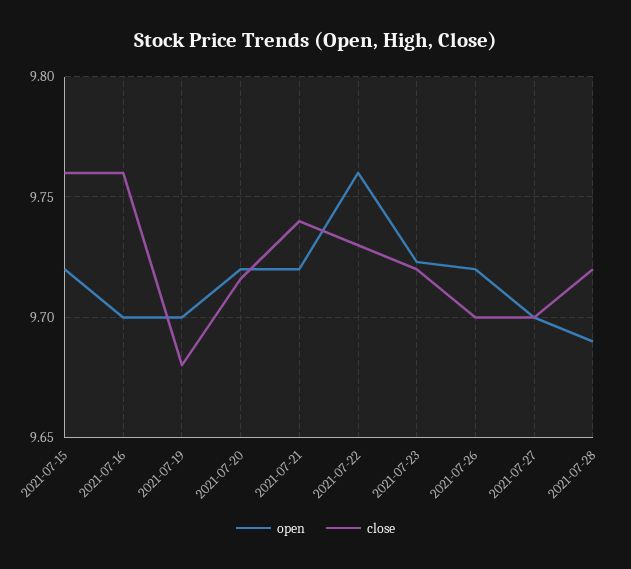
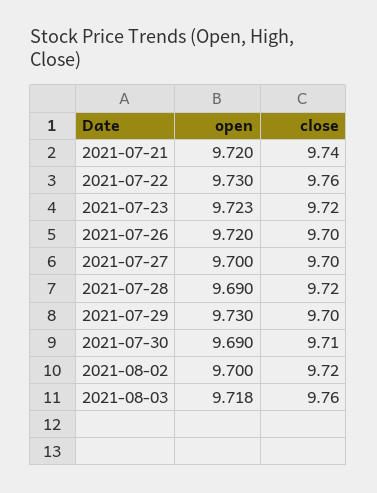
open, 2021-07-15: 9.72 -> none
close, 2021-07-15: 9.76 -> none
open, 2021-07-16: 9.7 -> none
close, 2021-07-16: 9.76 -> none
open, 2021-07-19: 9.7 -> none
close, 2021-07-19: 9.68 -> none
open, 2021-07-20: 9.72 -> none
close, 2021-07-20: 9.715 -> none
open, 2021-07-22: 9.76 -> 9.73
close, 2021-07-22: 9.73 -> 9.76
open, 2021-07-29: none -> 9.73
close, 2021-07-29: none -> 9.7
open, 2021-07-30: none -> 9.69
close, 2021-07-30: none -> 9.71
open, 2021-08-02: none -> 9.7
close, 2021-08-02: none -> 9.72
open, 2021-08-03: none -> 9.718
close, 2021-08-03: none -> 9.76

